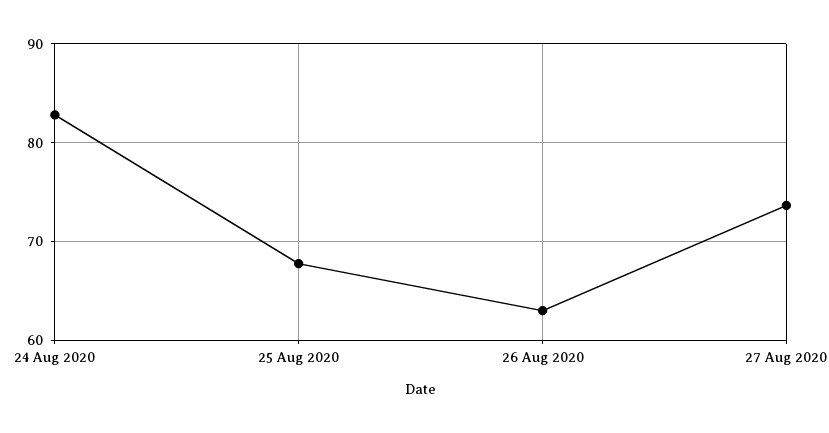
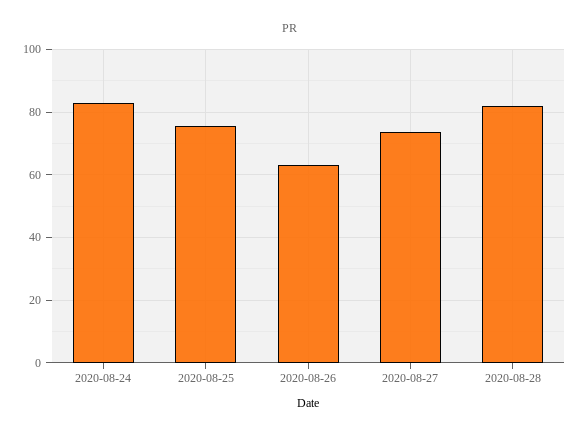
25 Aug 2020: 68 -> 76
2020-08-28: none -> 82

